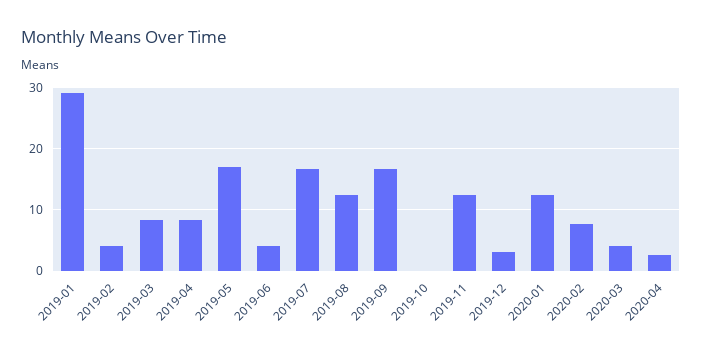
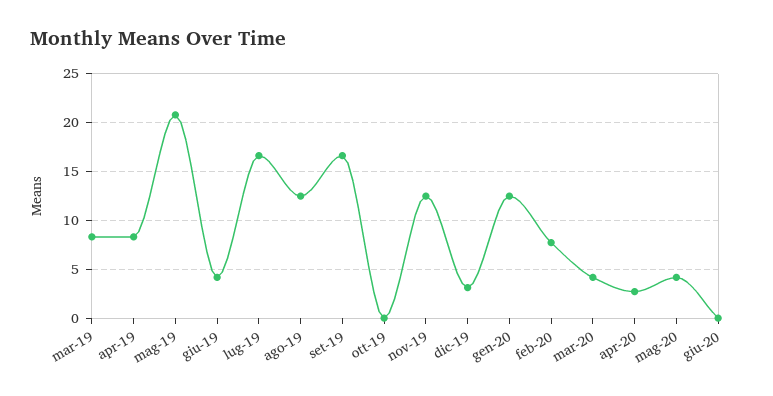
2019-01: 29 -> none
2019-02: 4 -> none
2019-05: 17 -> 21
mag-20: none -> 4
giu-20: none -> 0

